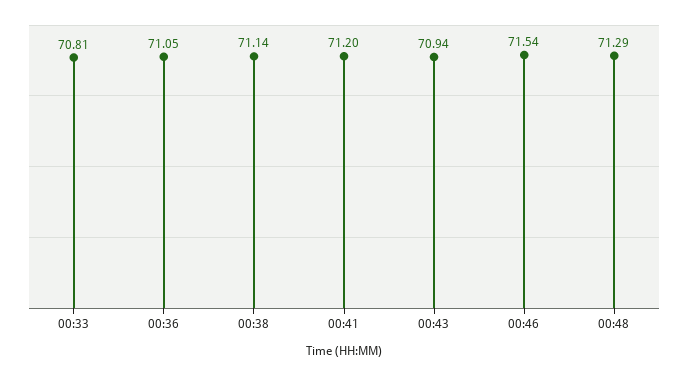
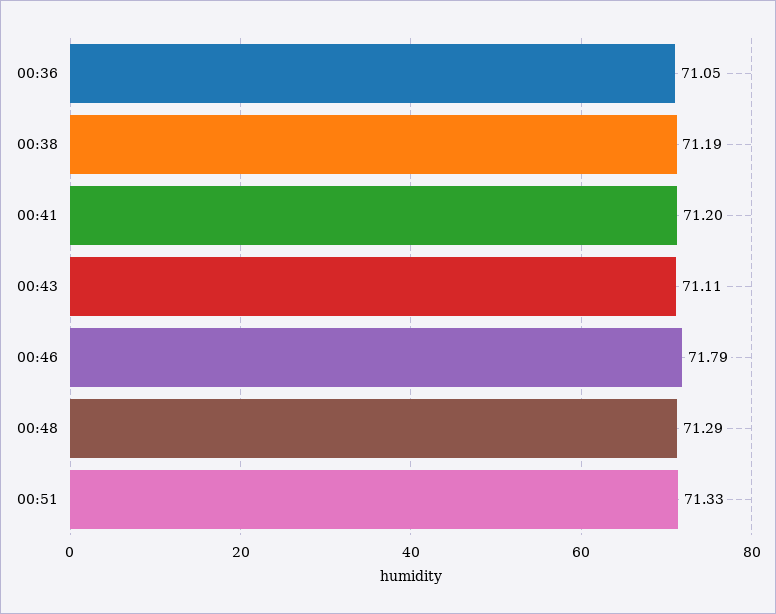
00:33: 70.81 -> none
00:38: 71.14 -> 71.19
00:43: 70.94 -> 71.11
00:46: 71.54 -> 71.79
00:51: none -> 71.33

